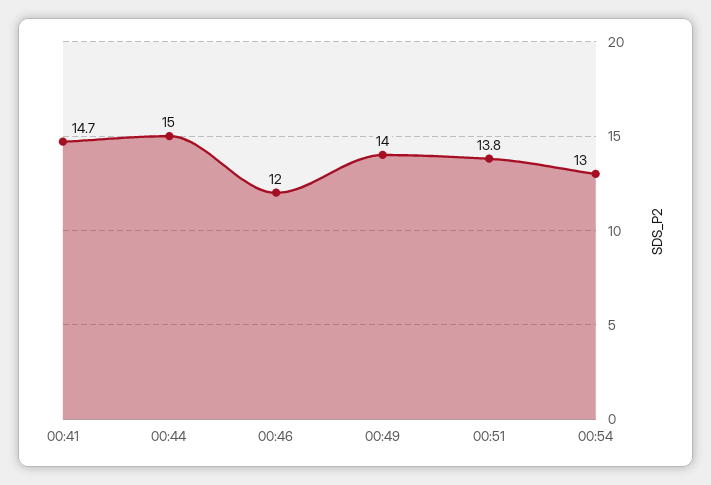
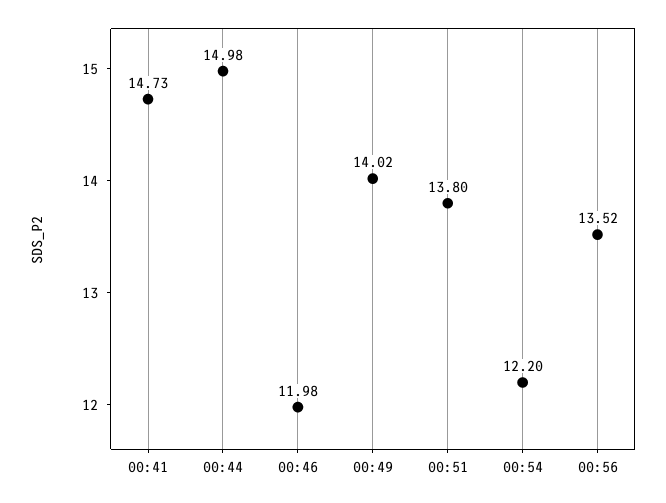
00:54: 13 -> 12.2
00:56: none -> 13.52

